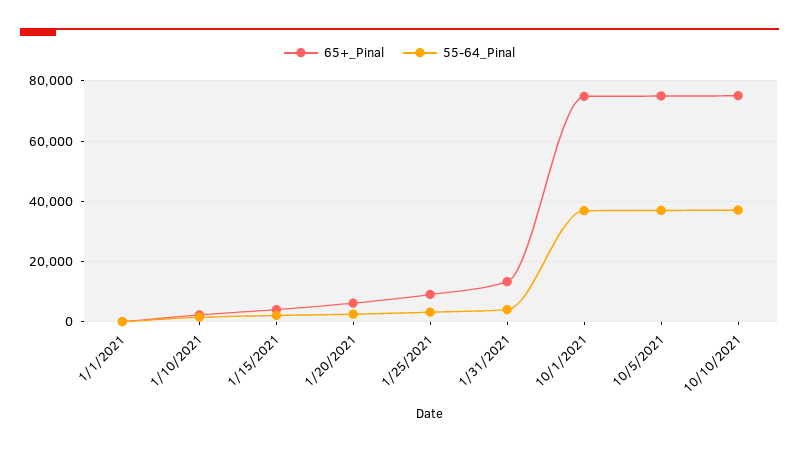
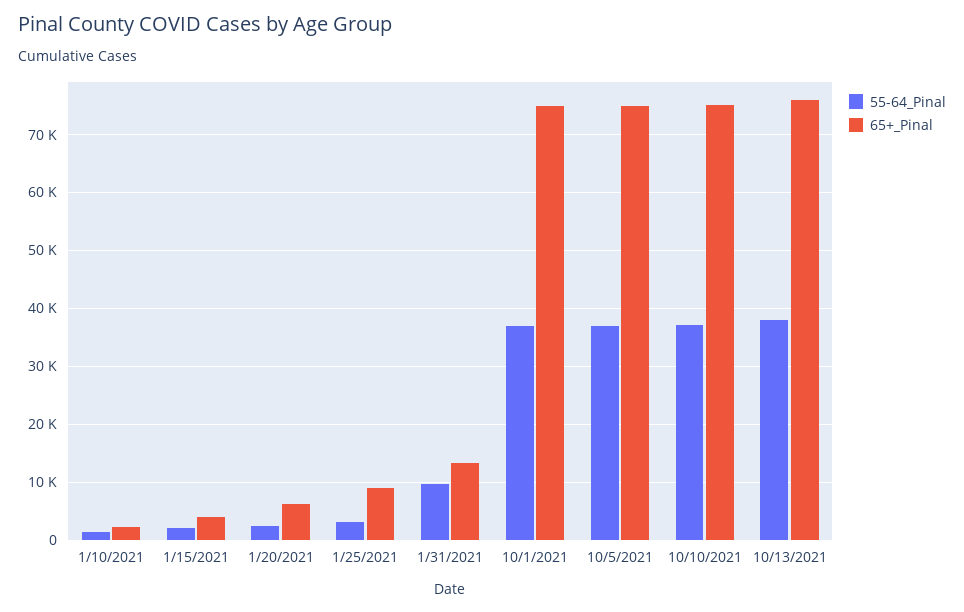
65+_Pinal, 1/1/2021: 0 -> none
55-64_Pinal, 1/1/2021: 0 -> none
55-64_Pinal, 1/31/2021: 4000 -> 10000
55-64_Pinal, 10/13/2021: none -> 38000
65+_Pinal, 10/13/2021: none -> 76000

